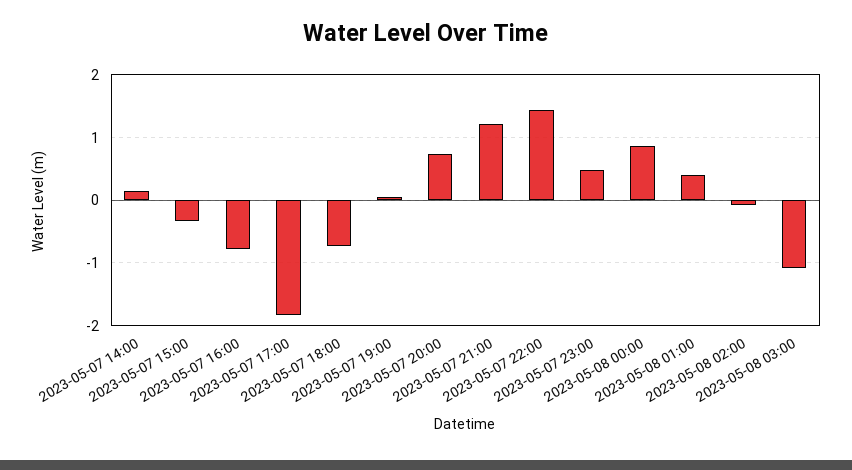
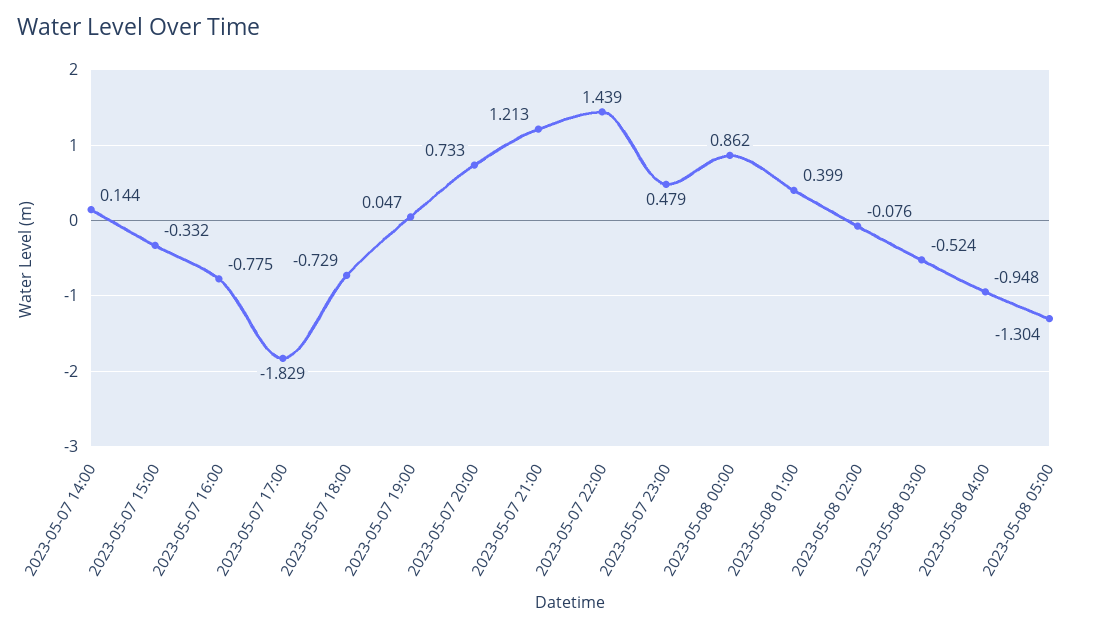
2023-05-08 03:00: -1.1 -> -0.524
2023-05-08 04:00: none -> -0.948
2023-05-08 05:00: none -> -1.304

